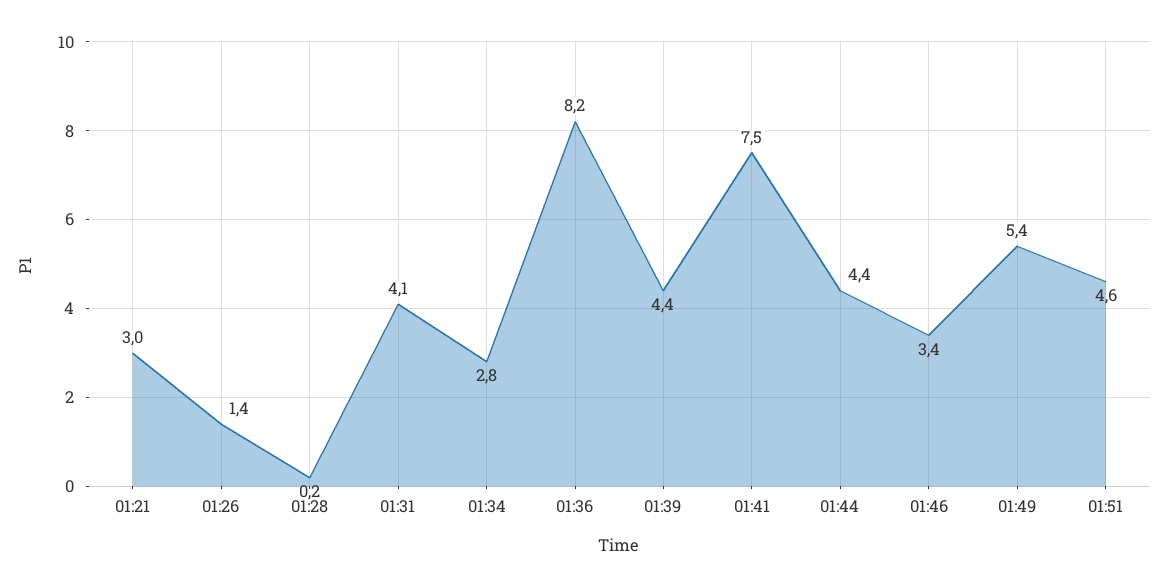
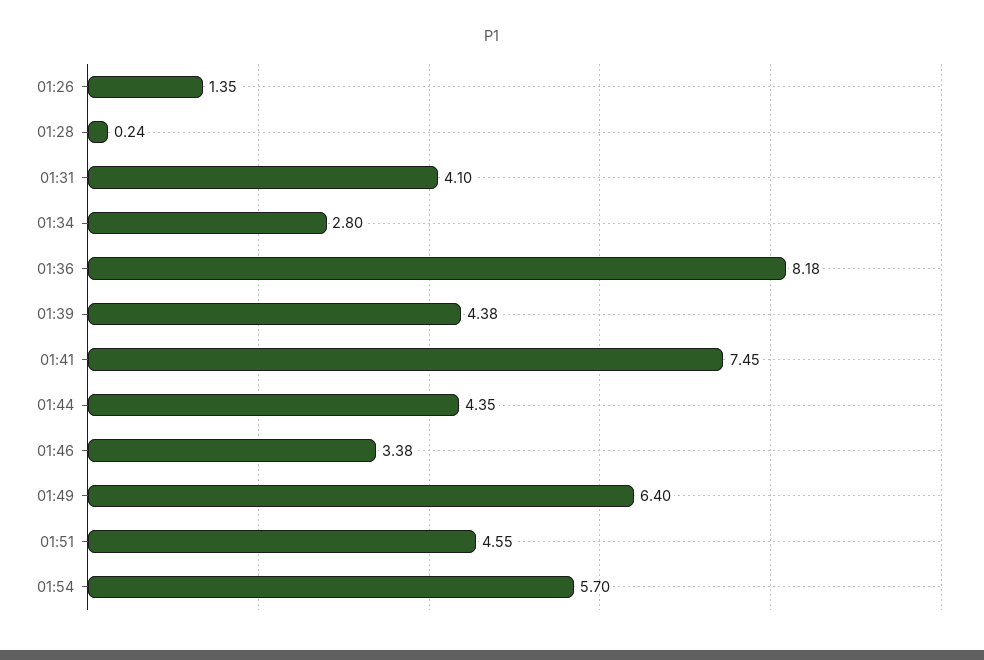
01:21: 3 -> none
01:49: 5.4 -> 6.4
01:54: none -> 5.7

